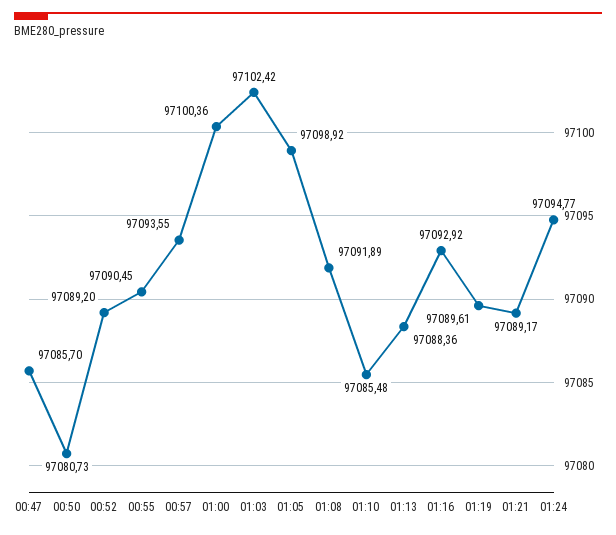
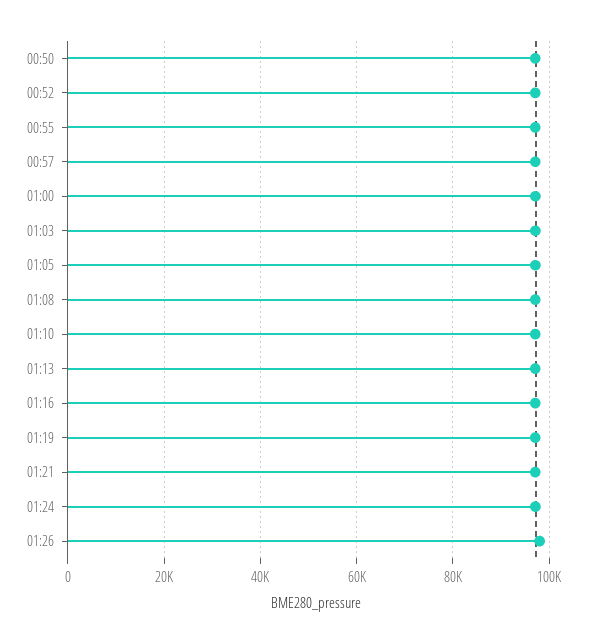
00:47: 97085.7 -> none
01:26: none -> 98000

